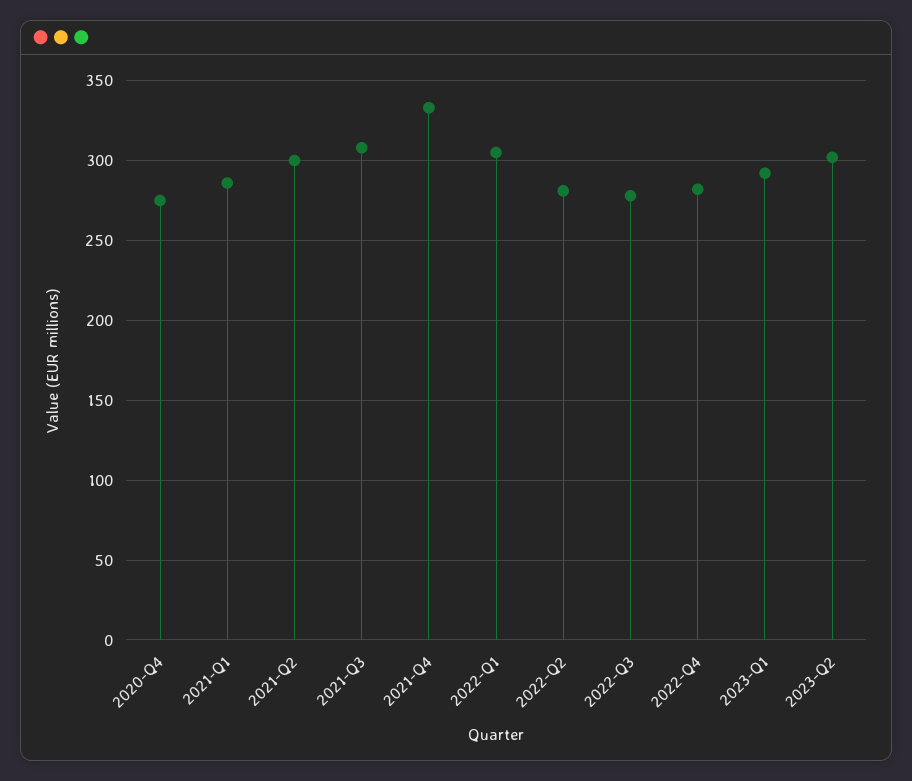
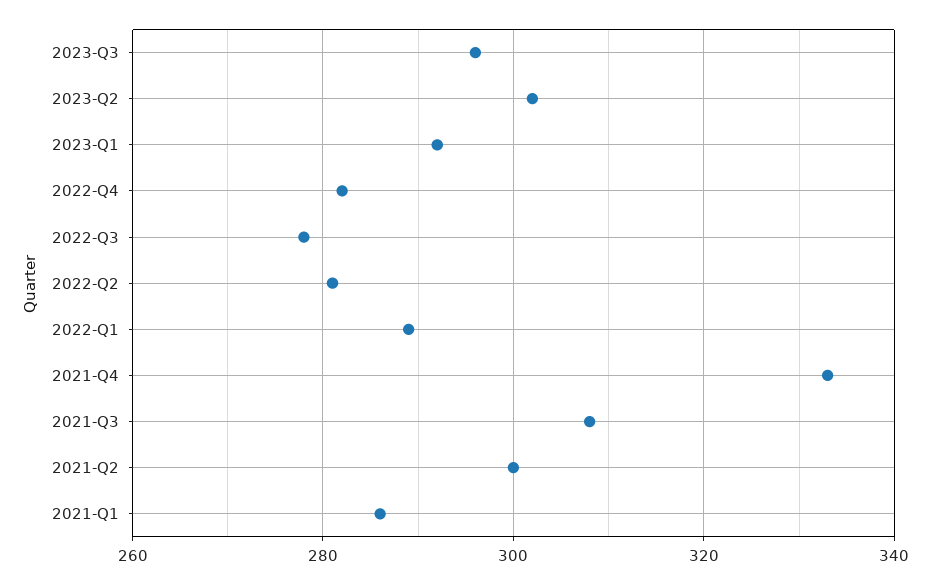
2020-Q4: 275 -> none
2022-Q1: 305 -> 290
2023-Q3: none -> 295

